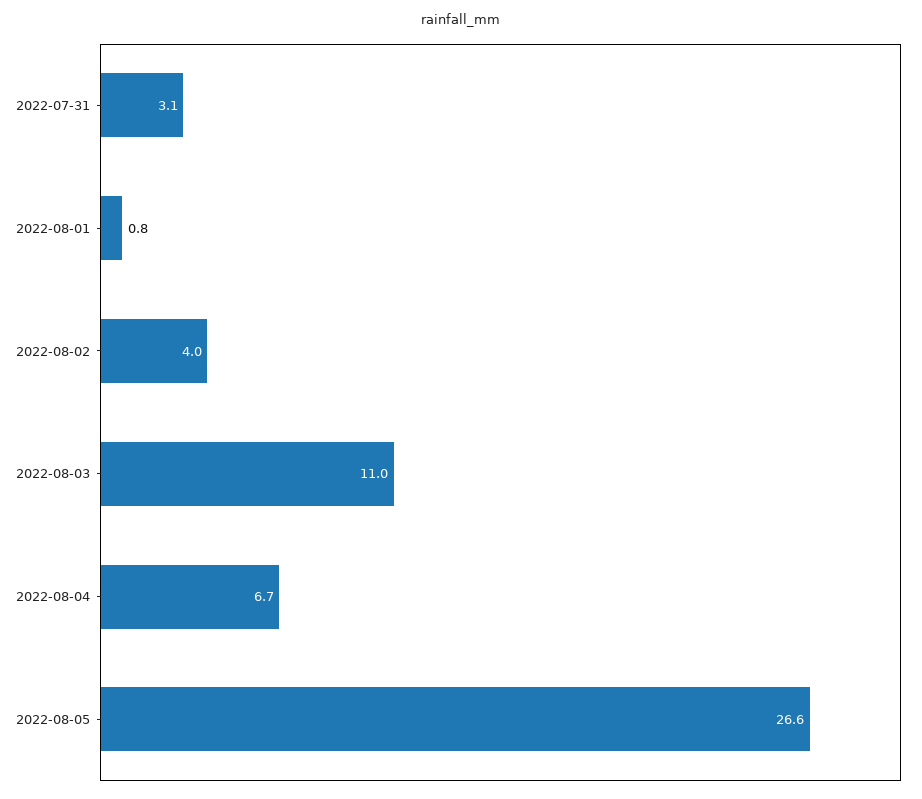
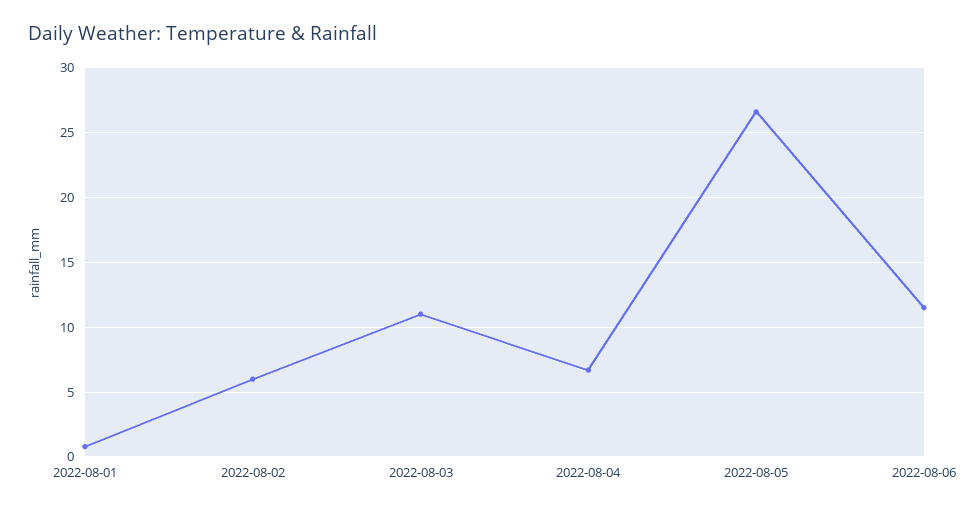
2022-07-31: 3.1 -> none
2022-08-02: 4 -> 6
2022-08-06: none -> 11.5

